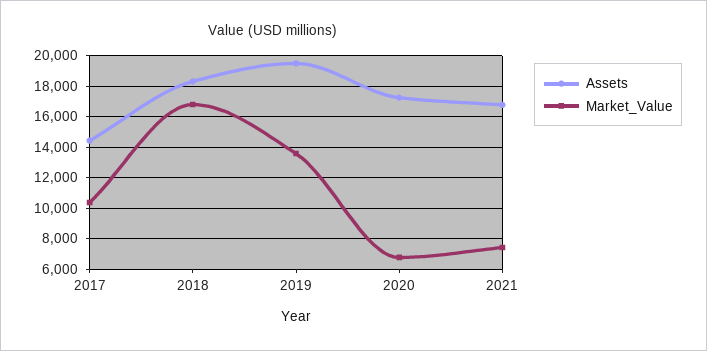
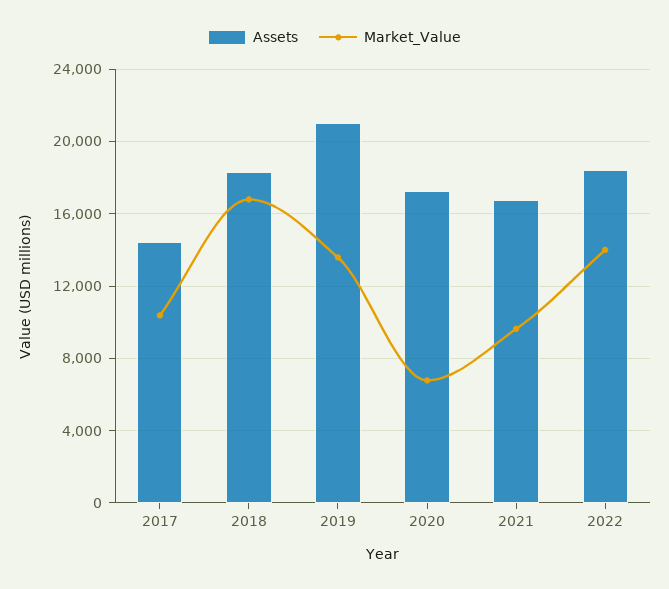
Assets, 2019: 19500 -> 21000
Market_Value, 2021: 7500 -> 9500
Assets, 2022: none -> 18500
Market_Value, 2022: none -> 14000

